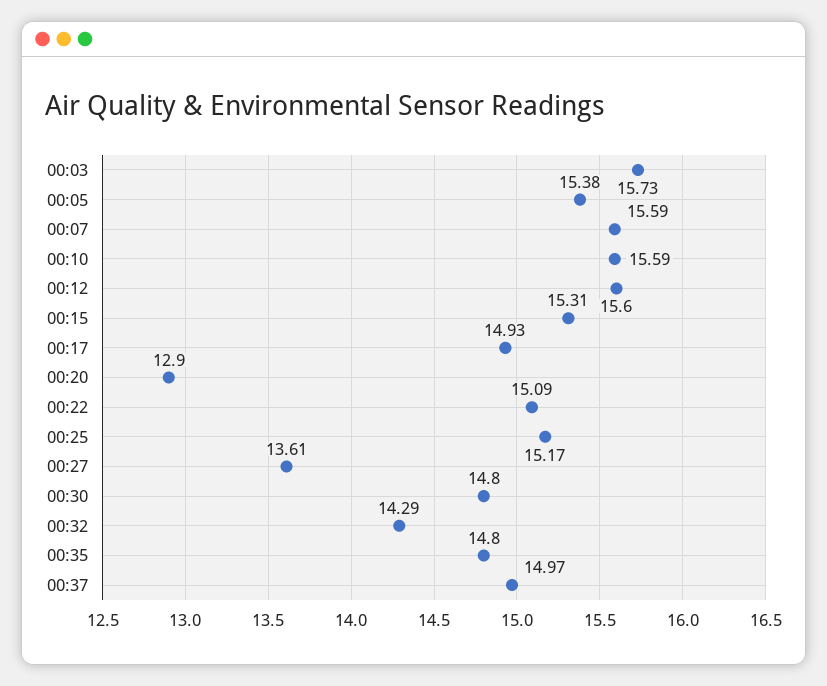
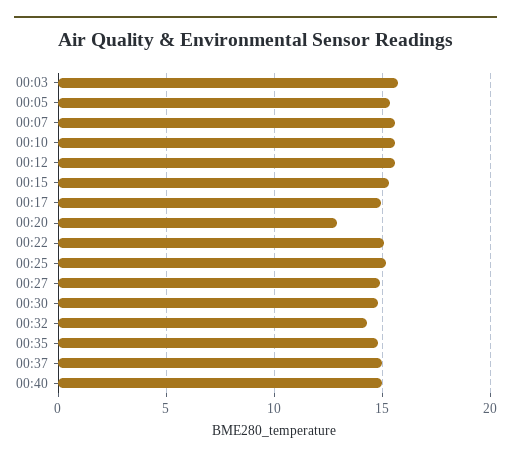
00:27: 13.61 -> 15
00:40: none -> 15

